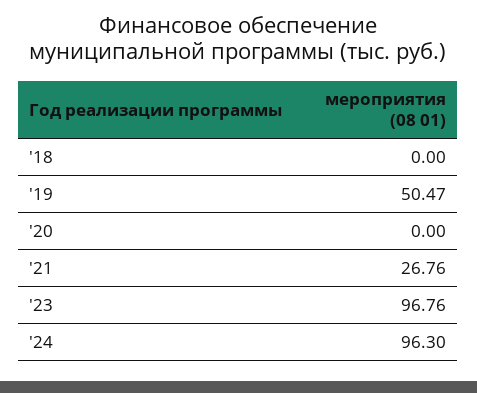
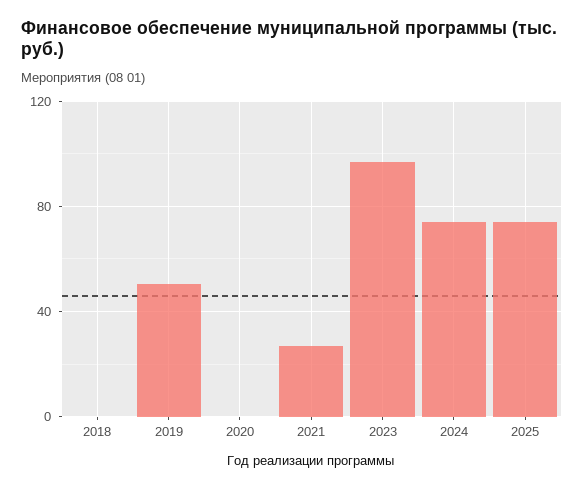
'24: 96.3 -> 75
2025: none -> 75

